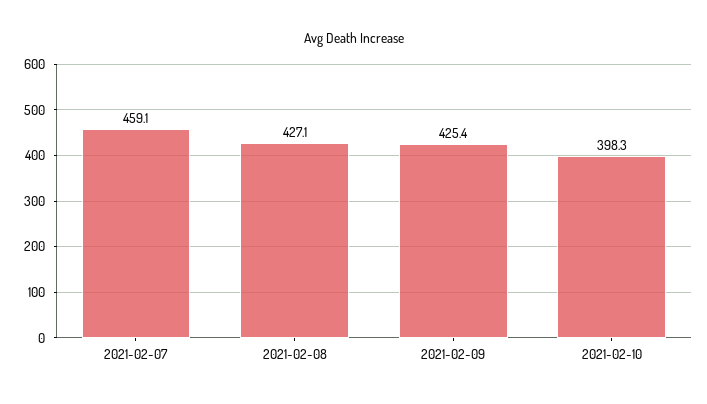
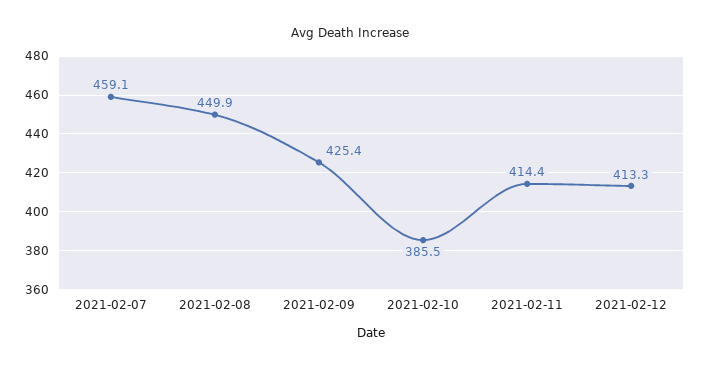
2021-02-08: 427.1 -> 449.9
2021-02-10: 398.3 -> 385.5
2021-02-11: none -> 414.4
2021-02-12: none -> 413.3

